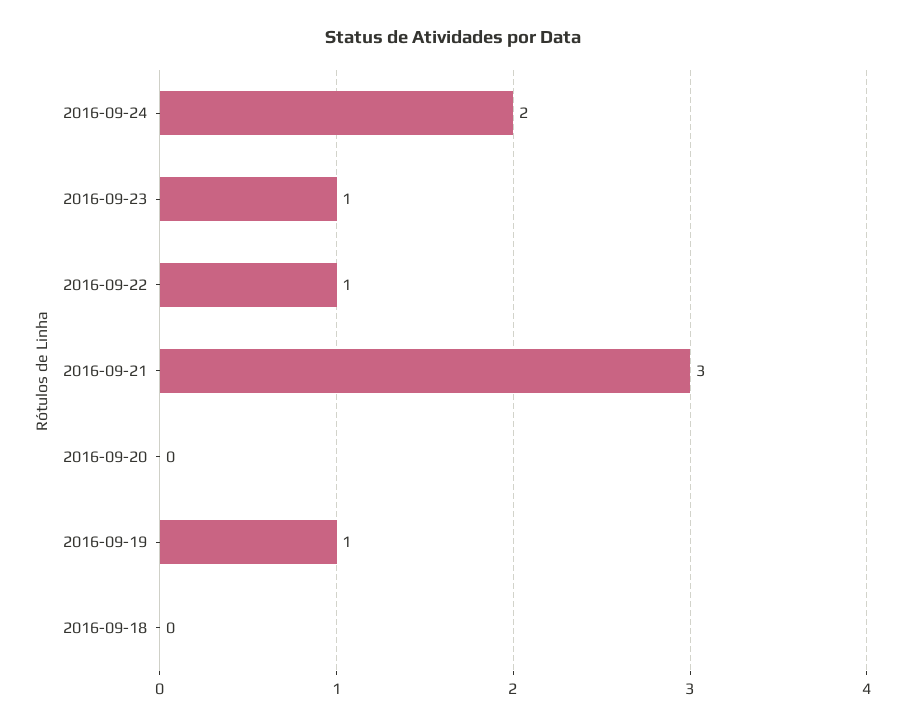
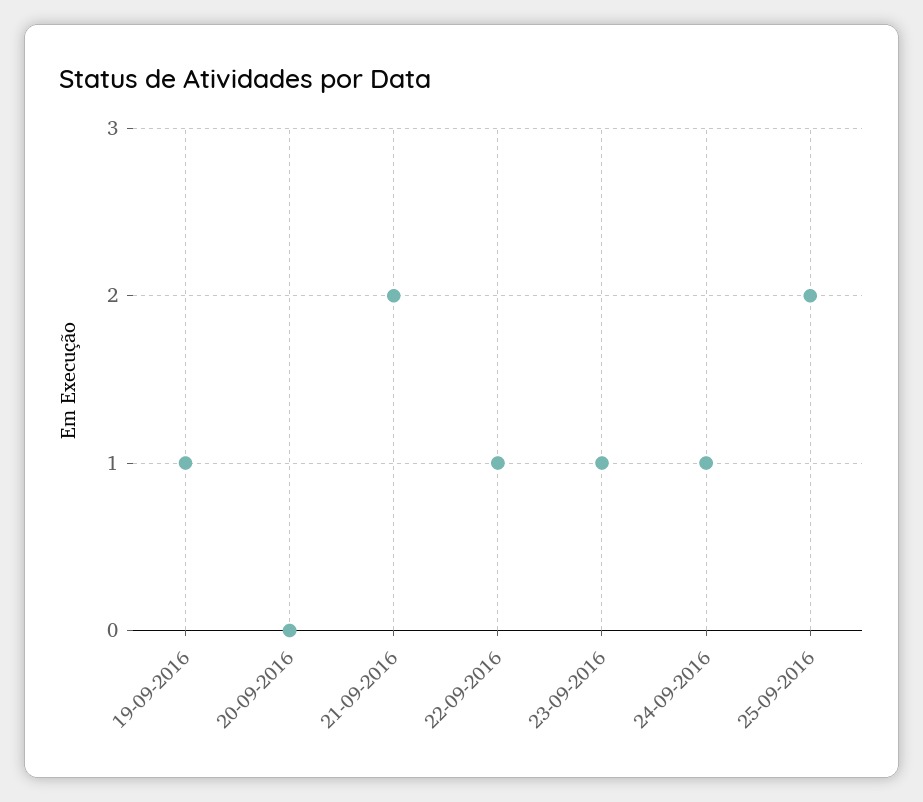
2016-09-24: 2 -> 1
2016-09-21: 3 -> 2
2016-09-18: 0 -> none
25-09-2016: none -> 2

